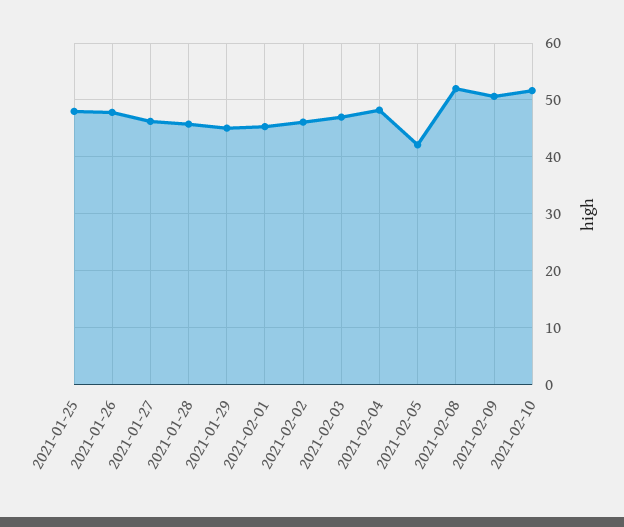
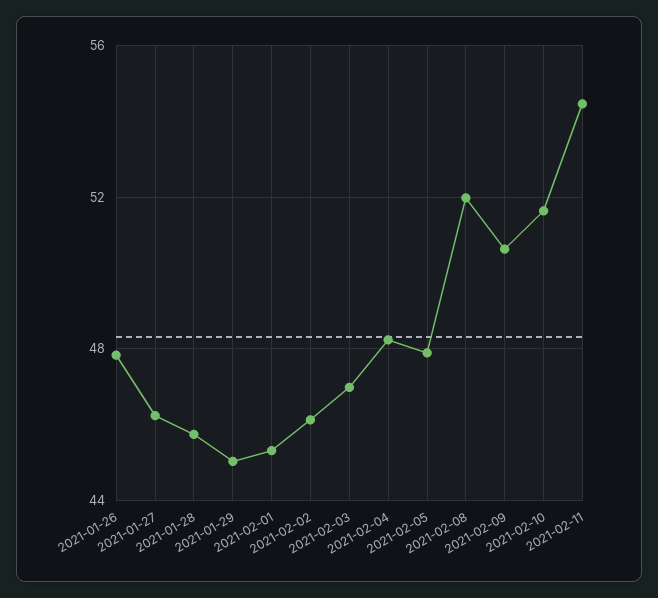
2021-01-25: 48 -> none
2021-02-05: 42 -> 48
2021-02-11: none -> 54.5

